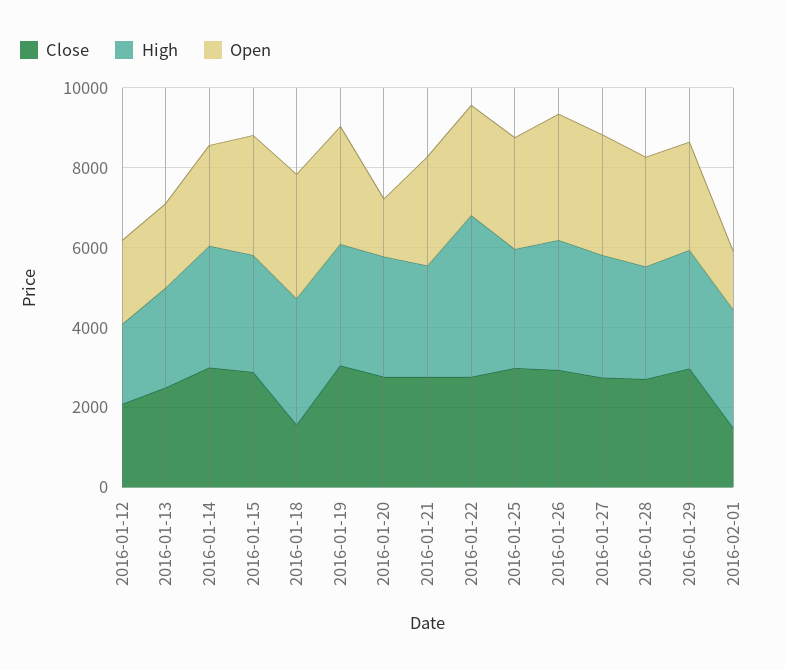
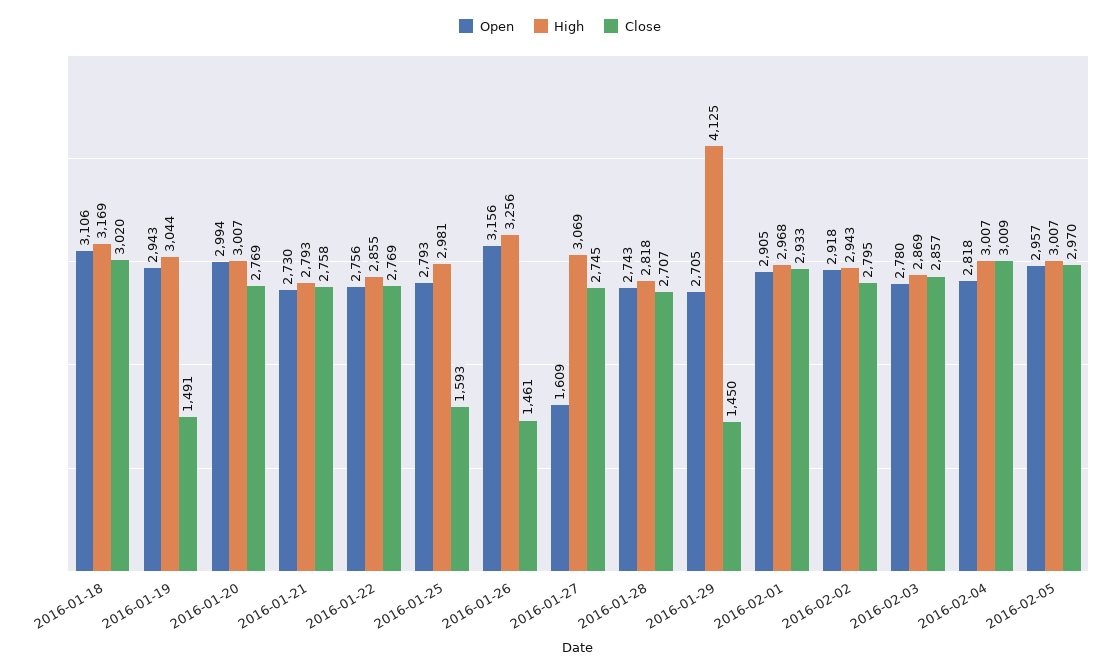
Close, 2016-01-12: 2000 -> none
High, 2016-01-12: 2000 -> none
Open, 2016-01-12: 2000 -> none
Close, 2016-01-13: 2500 -> none
High, 2016-01-13: 2500 -> none
Open, 2016-01-13: 2000 -> none
Close, 2016-01-14: 3000 -> none
High, 2016-01-14: 3000 -> none
Open, 2016-01-14: 2500 -> none
Close, 2016-01-15: 3000 -> none
High, 2016-01-15: 3000 -> none
Open, 2016-01-15: 3000 -> none
Close, 2016-01-18: 1500 -> 3020
Close, 2016-01-19: 3000 -> 1491
Open, 2016-01-20: 1500 -> 2994
High, 2016-01-22: 4000 -> 2855
Close, 2016-01-25: 3000 -> 1593
Close, 2016-01-26: 3000 -> 1461
Open, 2016-01-27: 3000 -> 1609
Close, 2016-01-29: 3000 -> 1450
High, 2016-01-29: 3000 -> 4125
Close, 2016-02-01: 1500 -> 2933
Open, 2016-02-01: 1500 -> 2905
Open, 2016-02-02: none -> 2918
High, 2016-02-02: none -> 2943
Close, 2016-02-02: none -> 2795
Open, 2016-02-03: none -> 2780
High, 2016-02-03: none -> 2869
Close, 2016-02-03: none -> 2857
Open, 2016-02-04: none -> 2818
High, 2016-02-04: none -> 3007
Close, 2016-02-04: none -> 3009
Open, 2016-02-05: none -> 2957
High, 2016-02-05: none -> 3007
Close, 2016-02-05: none -> 2970

